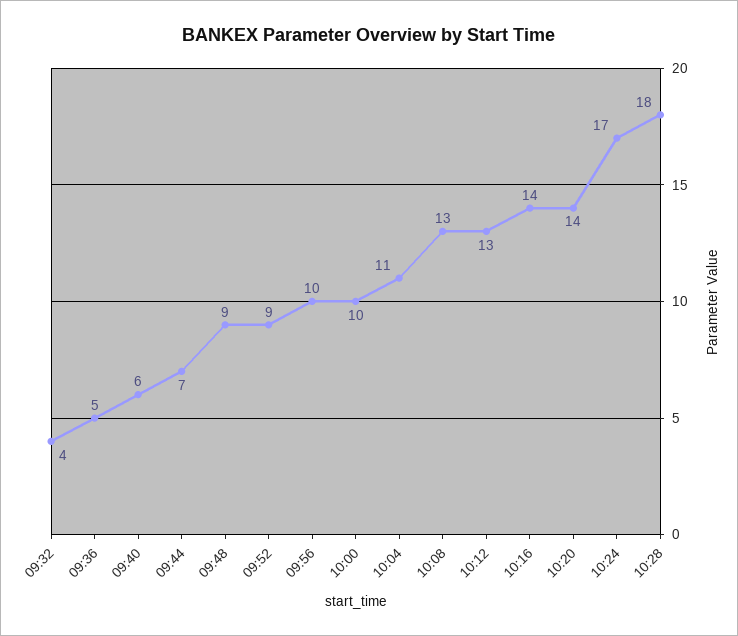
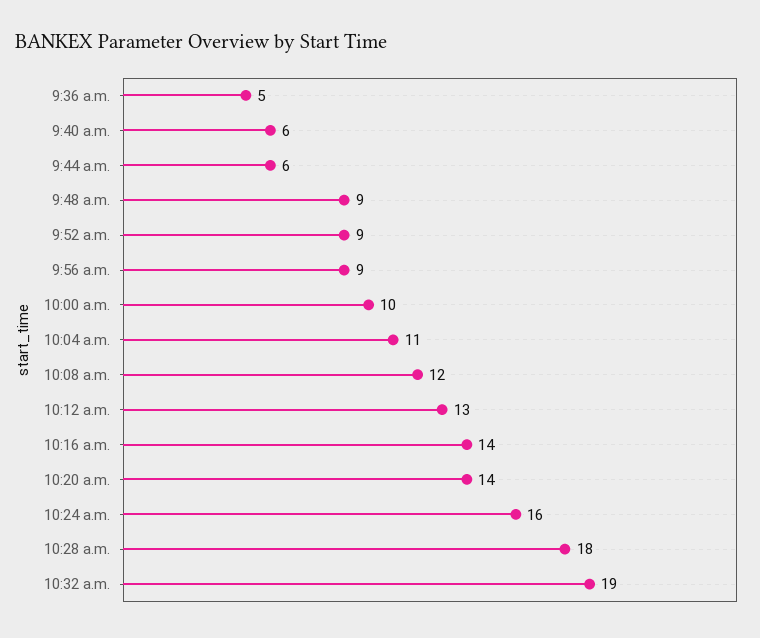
09:32: 4 -> none
09:44: 7 -> 6
09:56: 10 -> 9
10:08: 13 -> 12
10:24: 17 -> 16
10:32 a.m.: none -> 19

